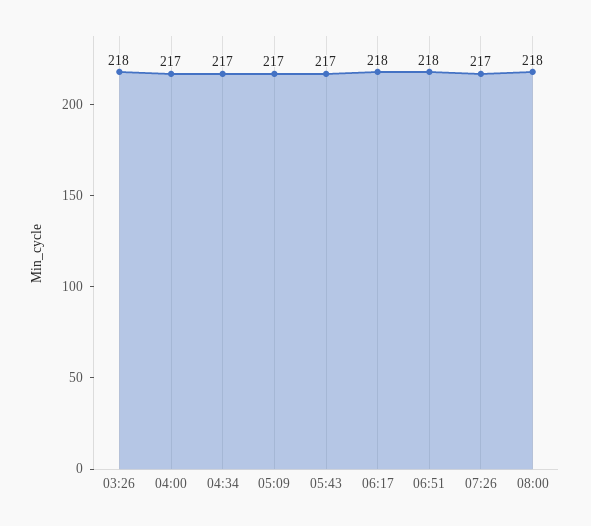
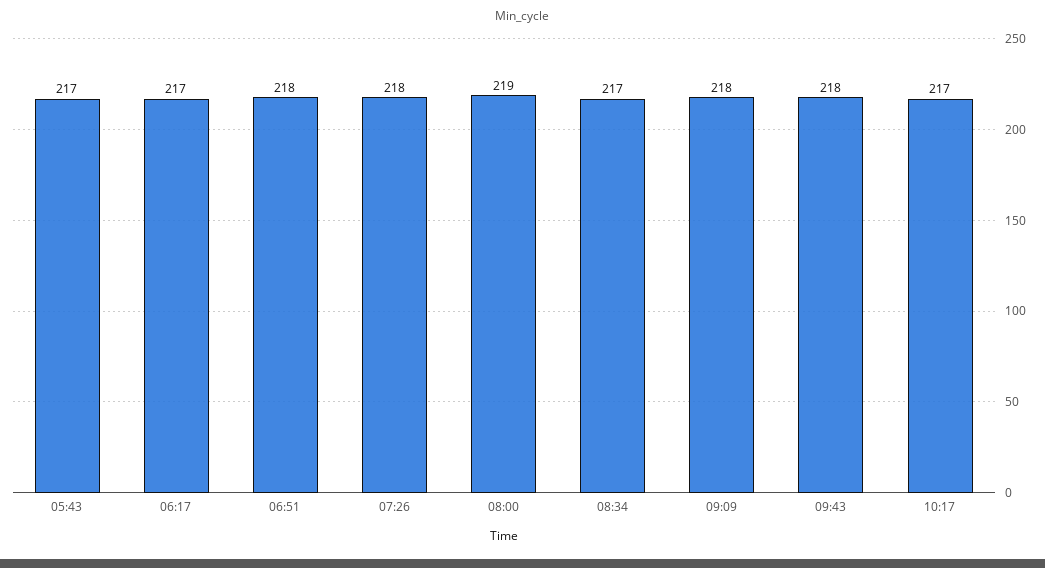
03:26: 218 -> none
04:00: 217 -> none
04:34: 217 -> none
05:09: 217 -> none
06:17: 218 -> 217
07:26: 217 -> 218
08:00: 218 -> 219
08:34: none -> 217
09:09: none -> 218
09:43: none -> 218
10:17: none -> 217

